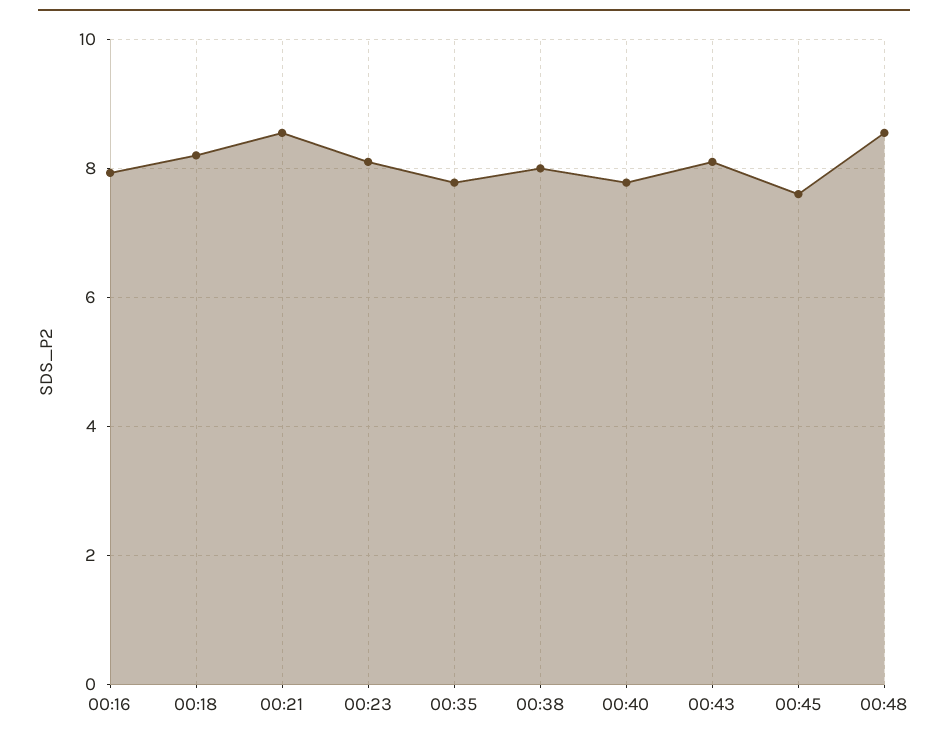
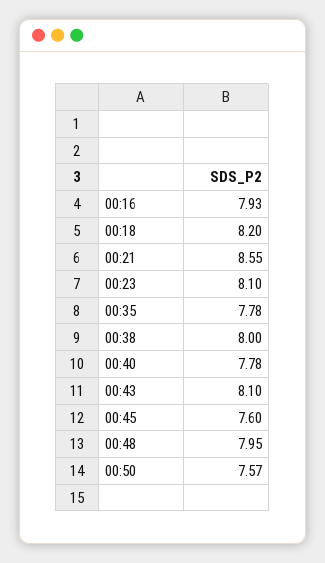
00:48: 8.6 -> 7.95
00:50: none -> 7.57

